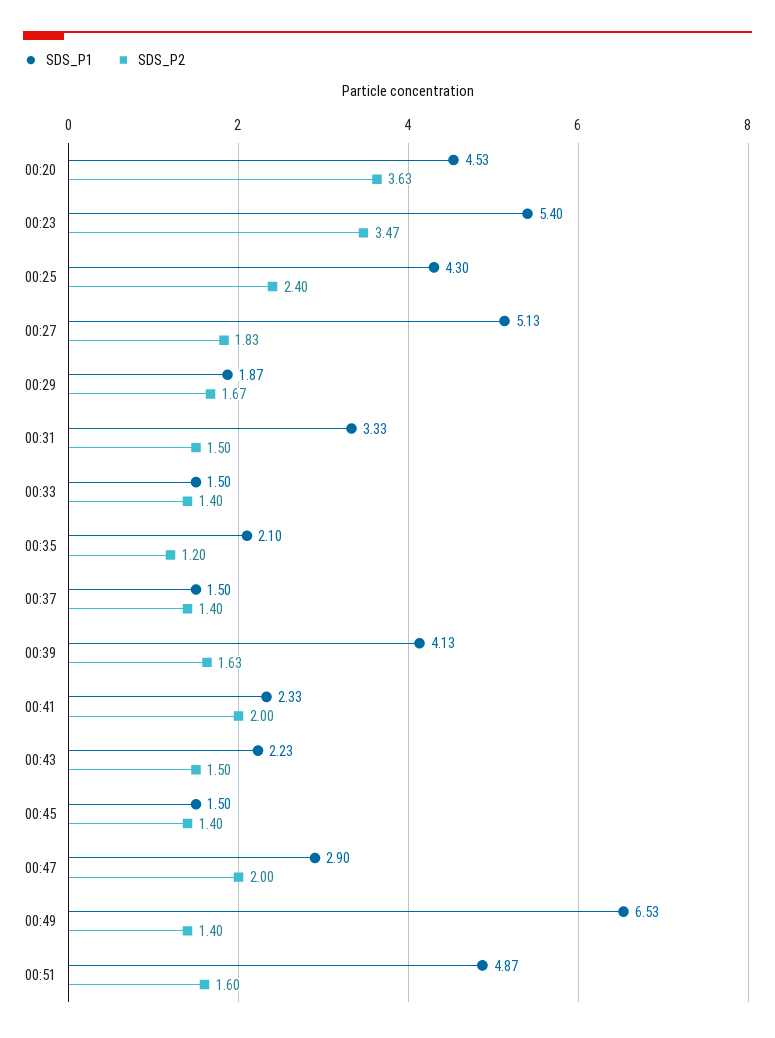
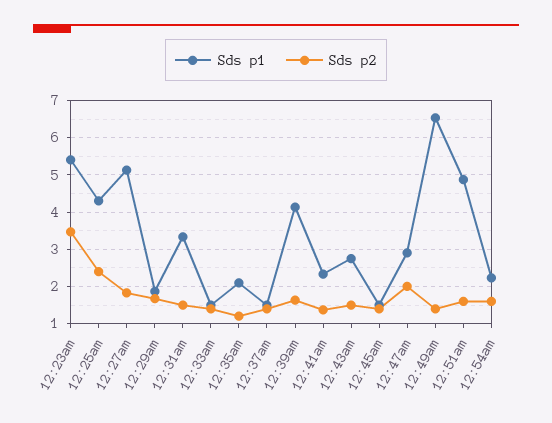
SDS_P1, 00:20: 4.53 -> none
SDS_P2, 00:20: 3.63 -> none
SDS_P2, 00:41: 2 -> 1.4
SDS_P1, 00:43: 2.23 -> 2.8
SDS_P1, 12:54am: none -> 2.2
SDS_P2, 12:54am: none -> 1.6

